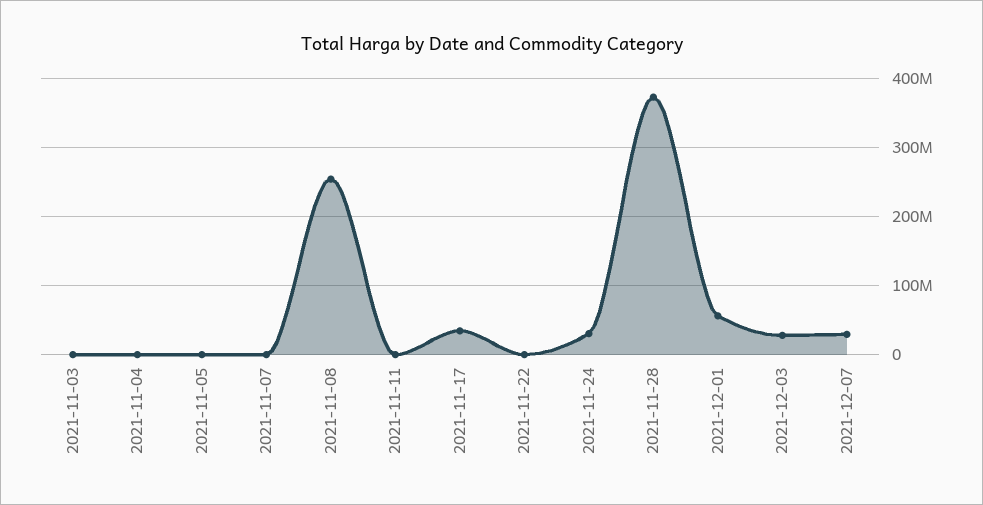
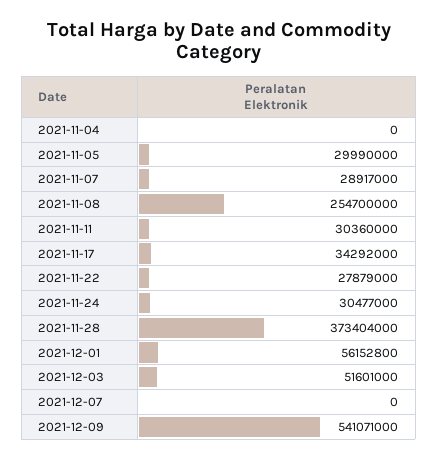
2021-11-03: 0 -> none
2021-11-05: 0 -> 29990000
2021-11-07: 0 -> 28917000
2021-11-11: 0 -> 30360000
2021-11-22: 0 -> 27879000
2021-12-03: 30000000 -> 51601000
2021-12-07: 30000000 -> 0
2021-12-09: none -> 541071000

